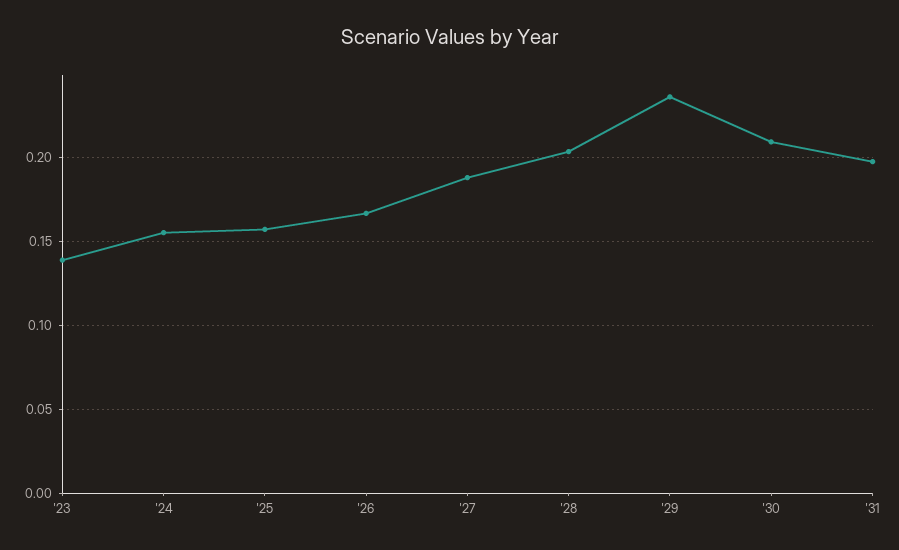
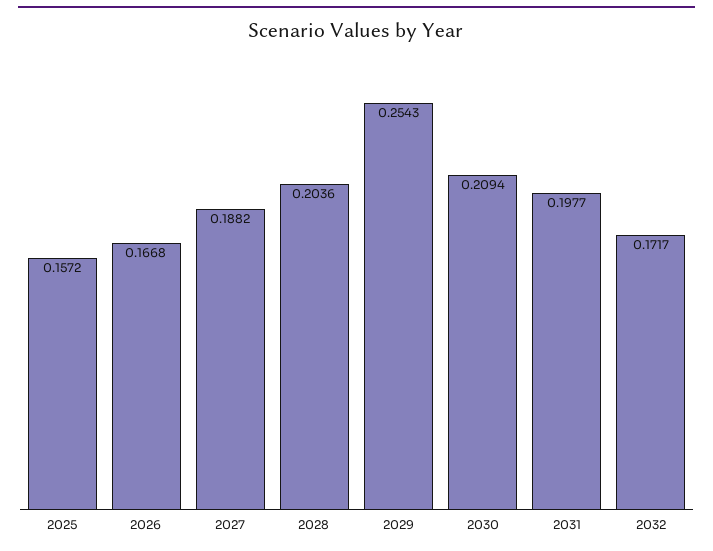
'23: 0.14 -> none
'24: 0.155 -> none
'29: 0.235 -> 0.2543
2032: none -> 0.1717

